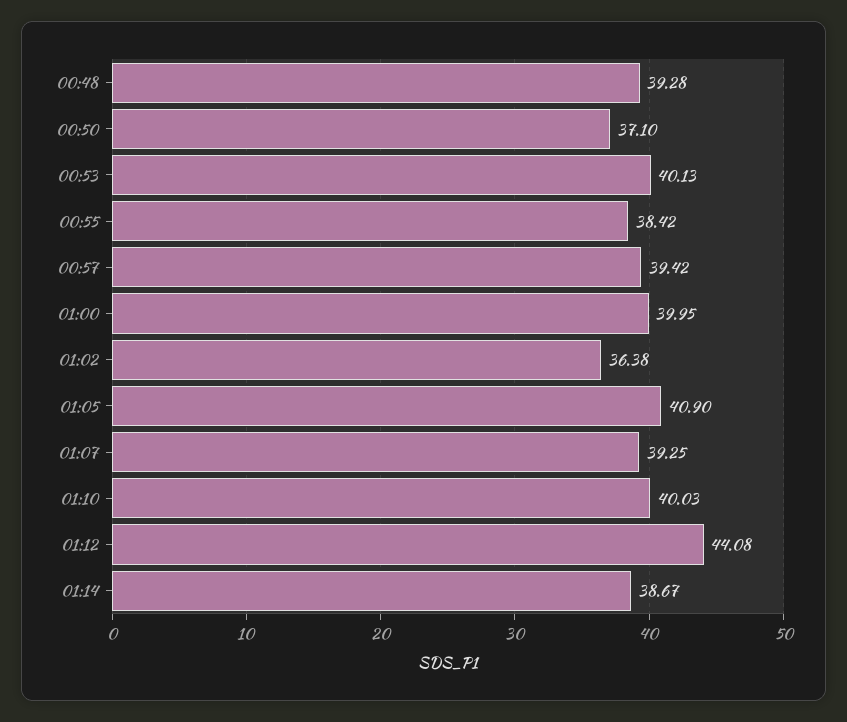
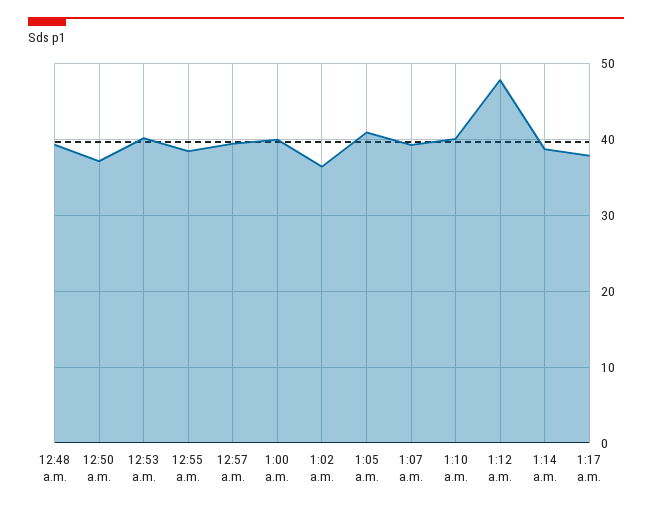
01:12: 44.08 -> 48
1:17 a.m.: none -> 38

